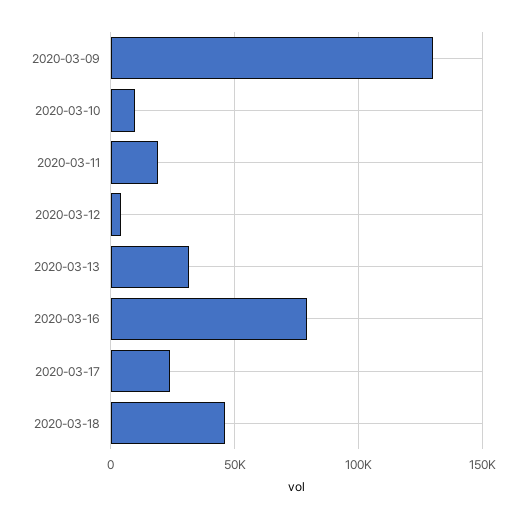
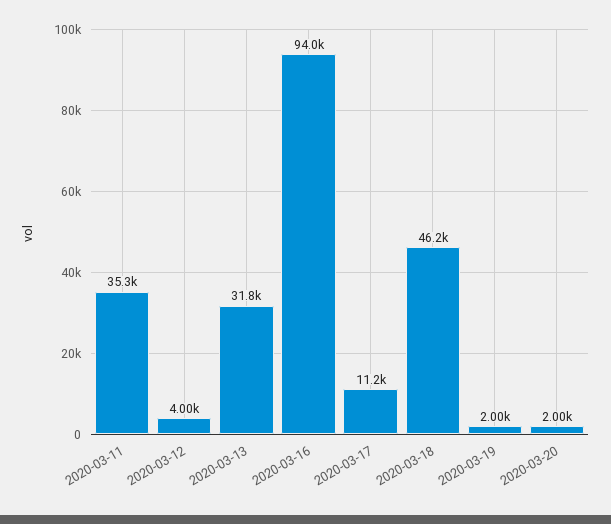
2020-03-09: 130000 -> none
2020-03-10: 10000 -> none
2020-03-11: 20000 -> 35300
2020-03-16: 80000 -> 94000
2020-03-17: 25000 -> 11200
2020-03-19: none -> 2000
2020-03-20: none -> 2000

